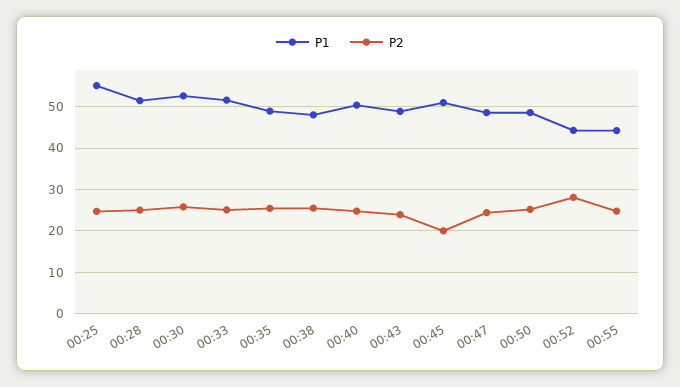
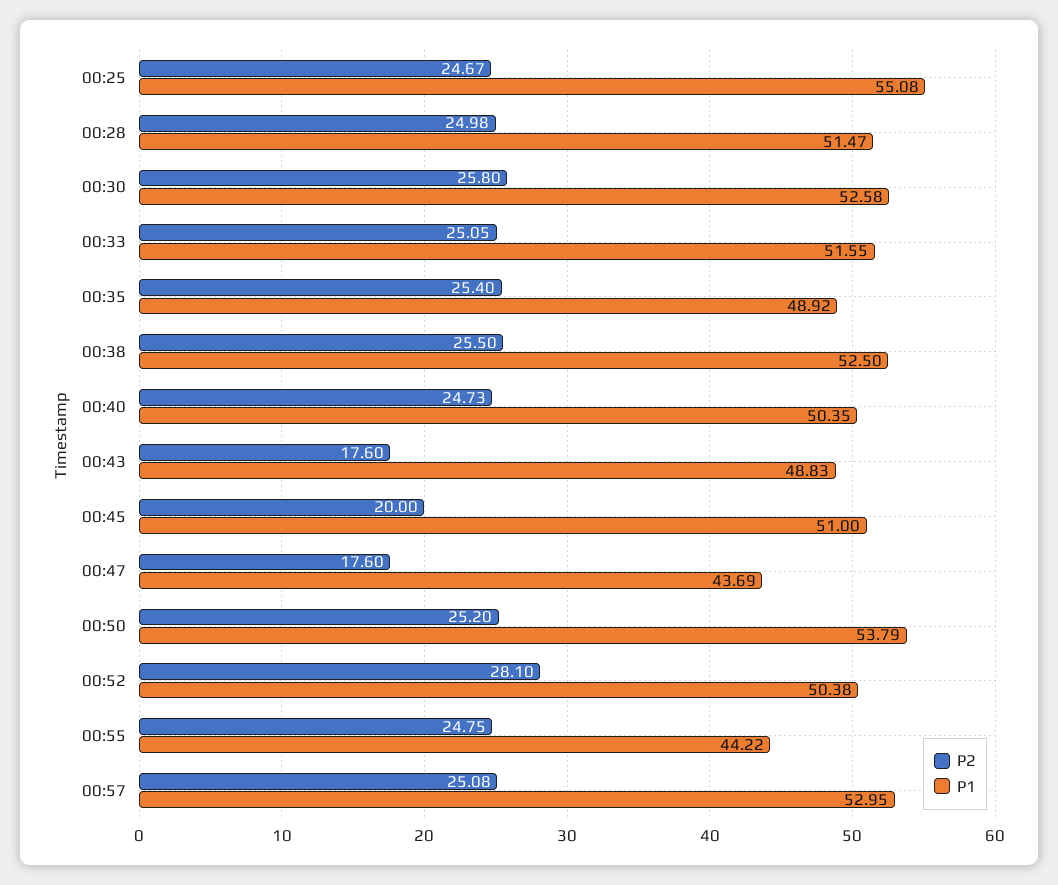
P1, 00:38: 48 -> 52.5
P2, 00:43: 24 -> 17.6
P1, 00:47: 48 -> 43.69
P2, 00:47: 24 -> 17.6
P1, 00:50: 48 -> 53.79
P1, 00:52: 44 -> 50.38
P2, 00:57: none -> 25.08
P1, 00:57: none -> 52.95

